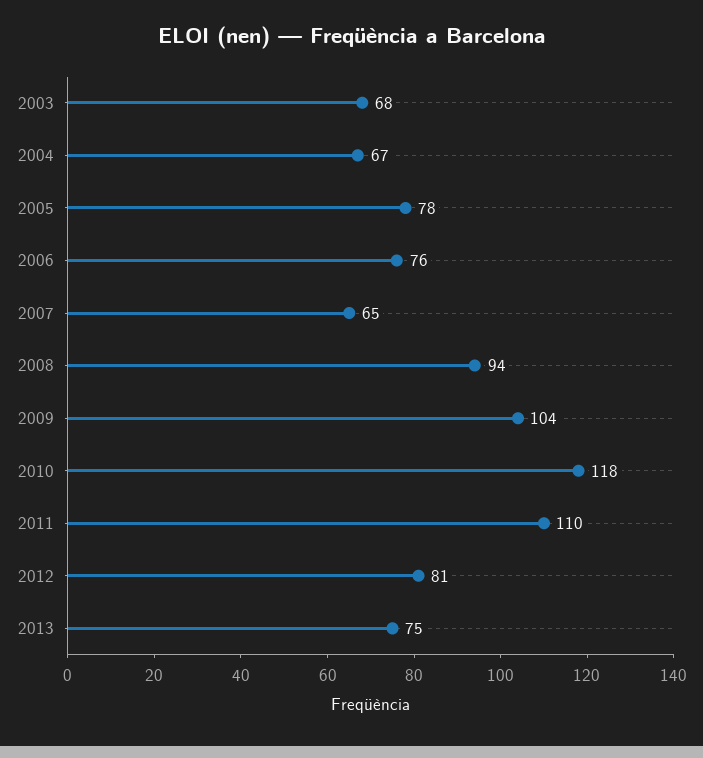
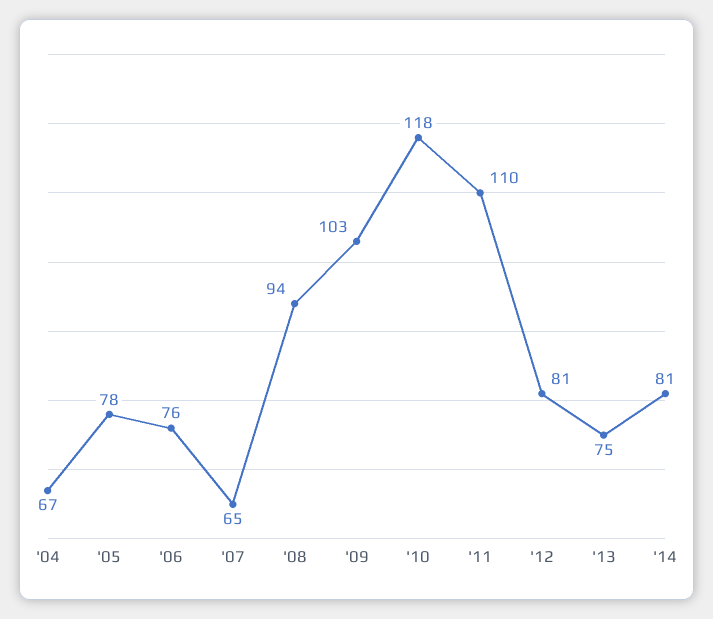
2003: 68 -> none
2009: 104 -> 103
'14: none -> 81

